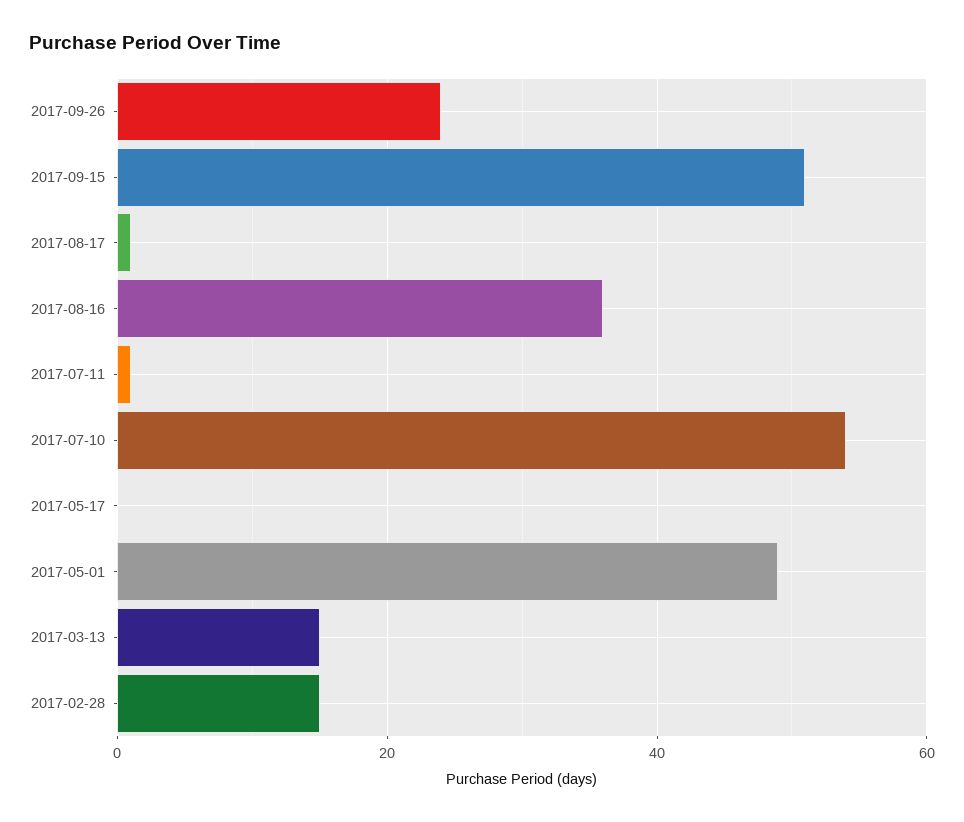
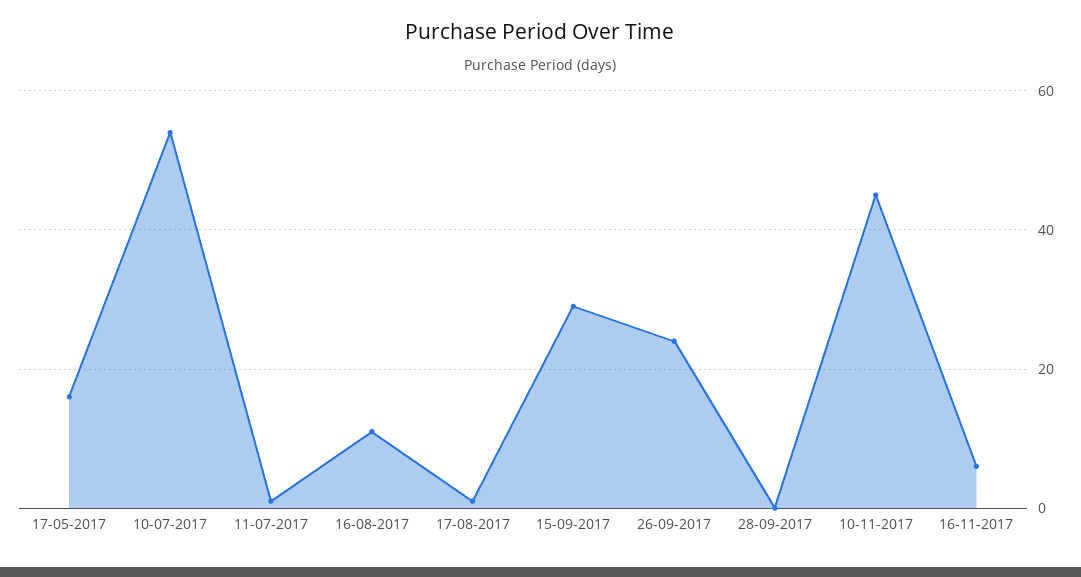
2017-09-15: 50 -> 30
2017-08-16: 35 -> 10
2017-05-17: 0 -> 15
2017-05-01: 50 -> none
2017-03-13: 15 -> none
2017-02-28: 15 -> none
28-09-2017: none -> 0
10-11-2017: none -> 45
16-11-2017: none -> 5

